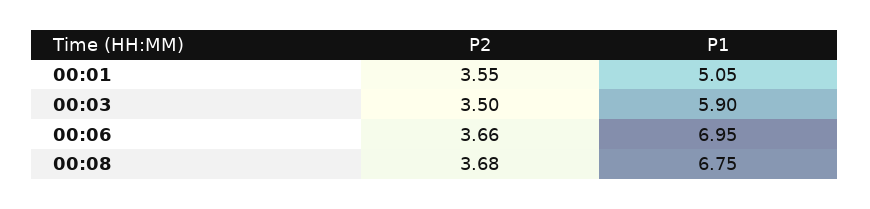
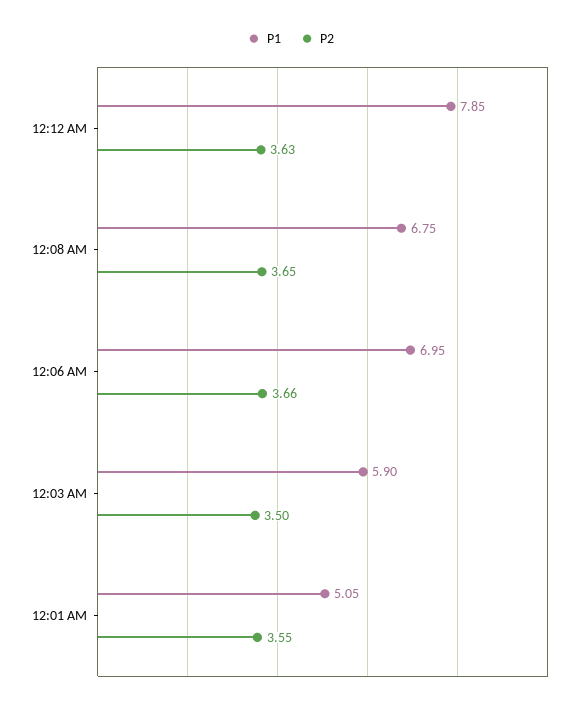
P2, 00:08: 3.68 -> 3.65
P1, 12:12 AM: none -> 7.85
P2, 12:12 AM: none -> 3.63

